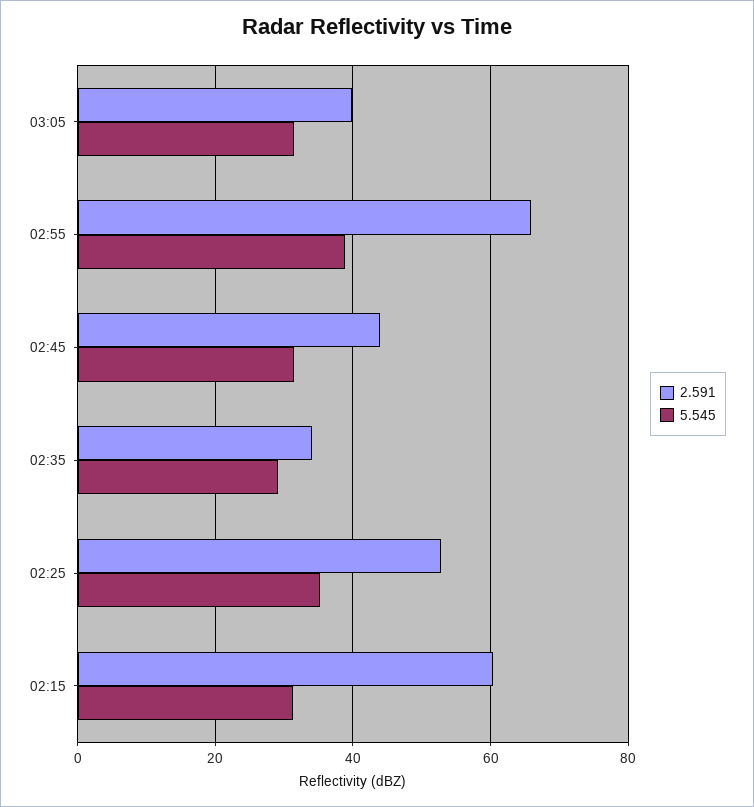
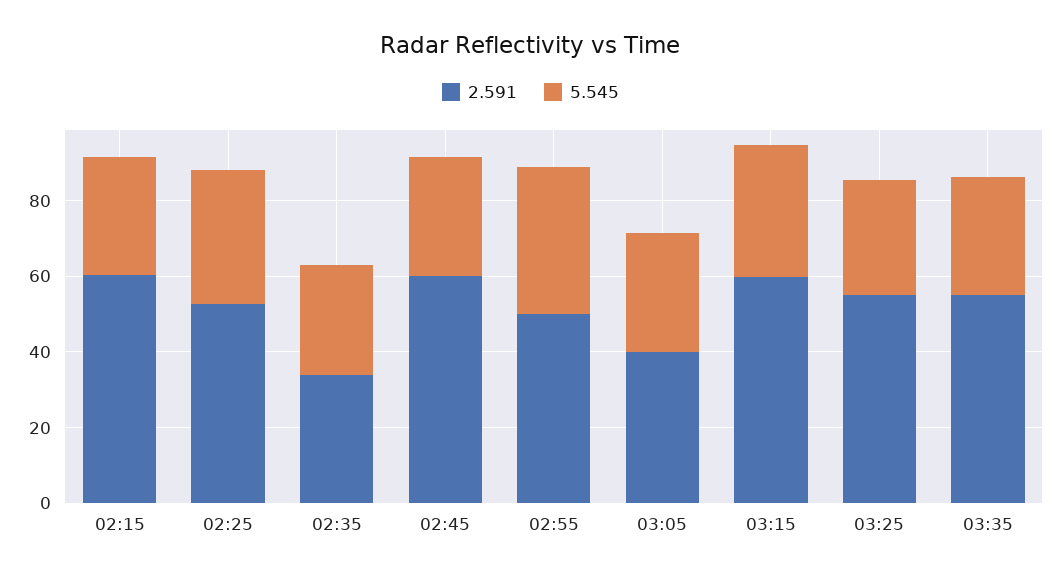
2.591, 02:55: 66 -> 50
2.591, 02:45: 44 -> 60
2.591, 03:15: none -> 60
5.545, 03:15: none -> 35
2.591, 03:25: none -> 55
5.545, 03:25: none -> 30
2.591, 03:35: none -> 55
5.545, 03:35: none -> 30

